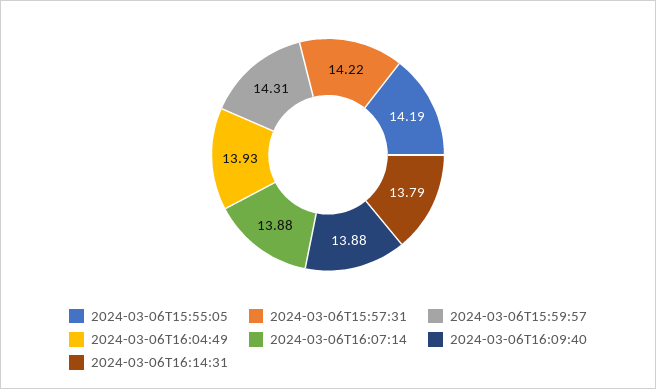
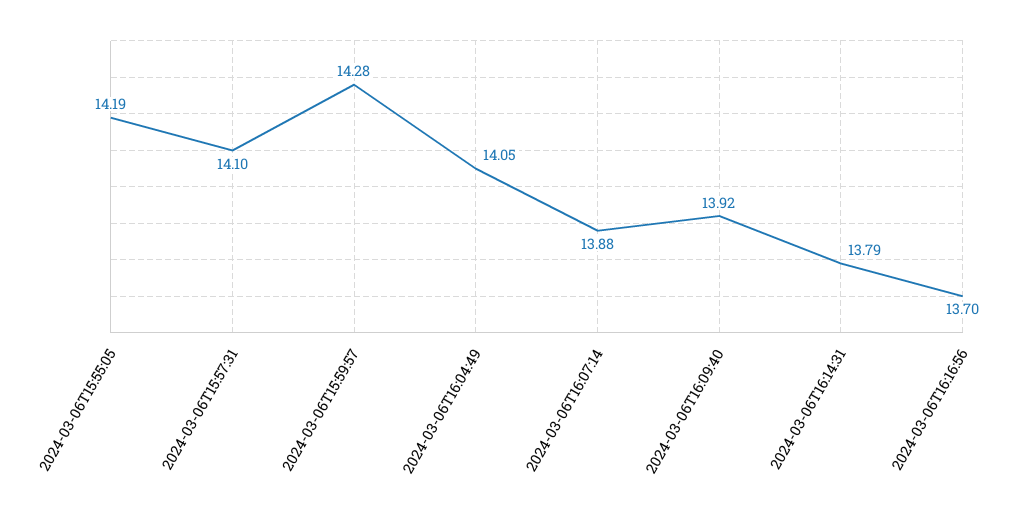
2024-03-06T15:57:31: 14.22 -> 14.1
2024-03-06T15:59:57: 14.31 -> 14.28
2024-03-06T16:04:49: 13.93 -> 14.05
2024-03-06T16:09:40: 13.88 -> 13.92
2024-03-06T16:16:56: none -> 13.7

